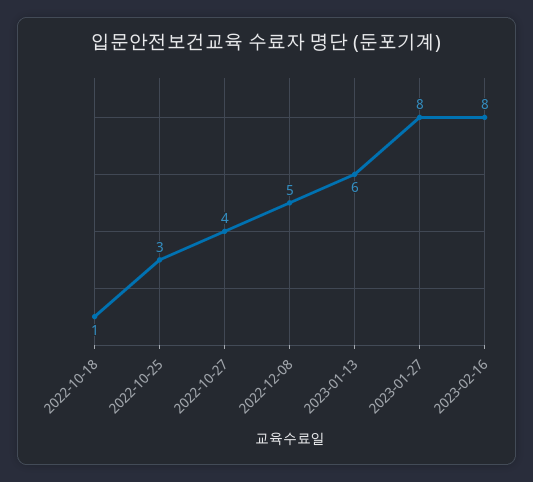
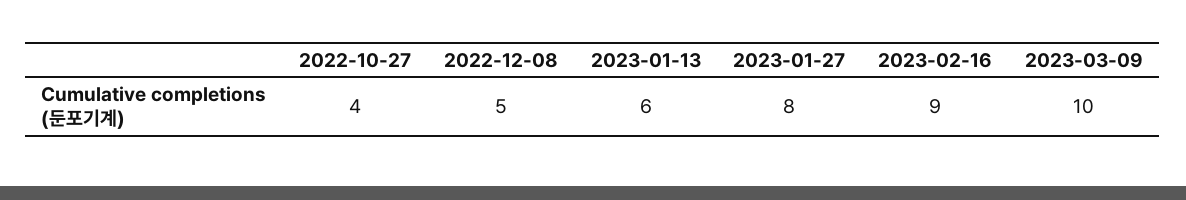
2022-10-18: 1 -> none
2022-10-25: 3 -> none
2023-02-16: 8 -> 9
2023-03-09: none -> 10

